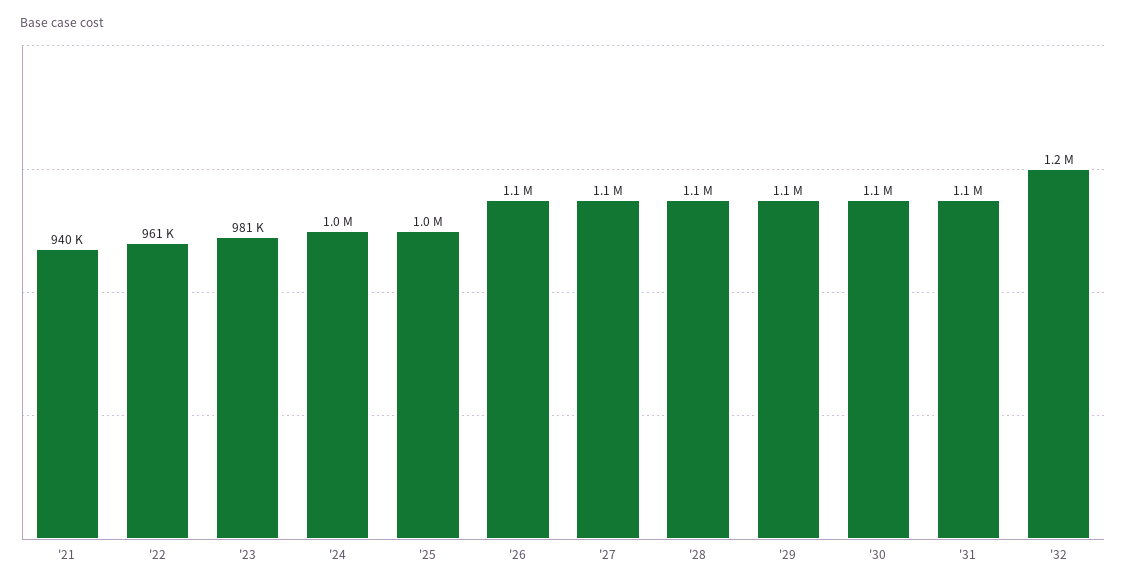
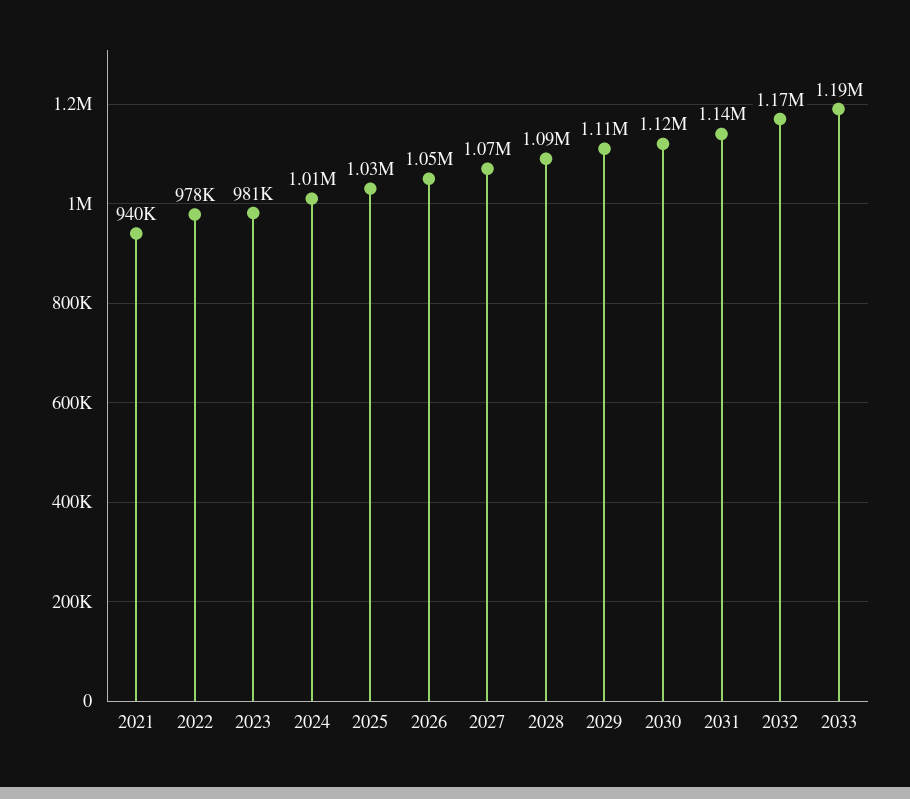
'22: 961000 -> 978000
2033: none -> 1190000

